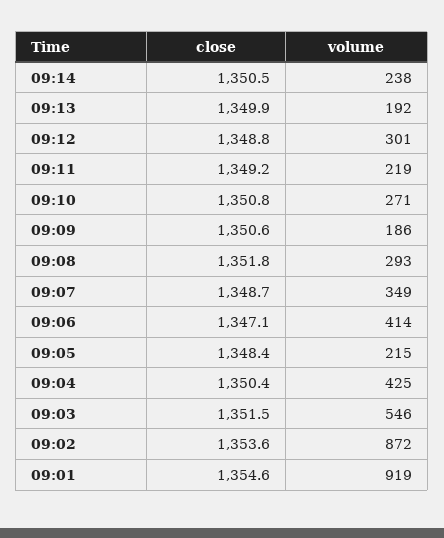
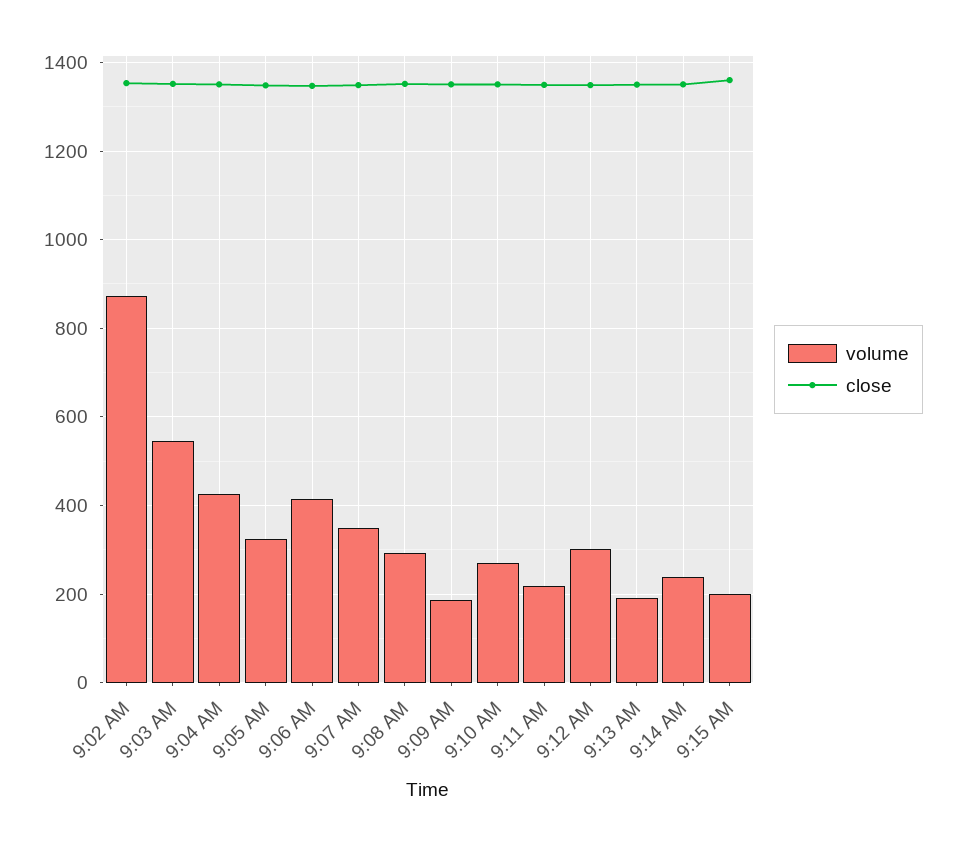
volume, 09:05: 215 -> 320
close, 09:01: 1354.6 -> none
volume, 09:01: 919 -> none
volume, 9:15 AM: none -> 200
close, 9:15 AM: none -> 1360

